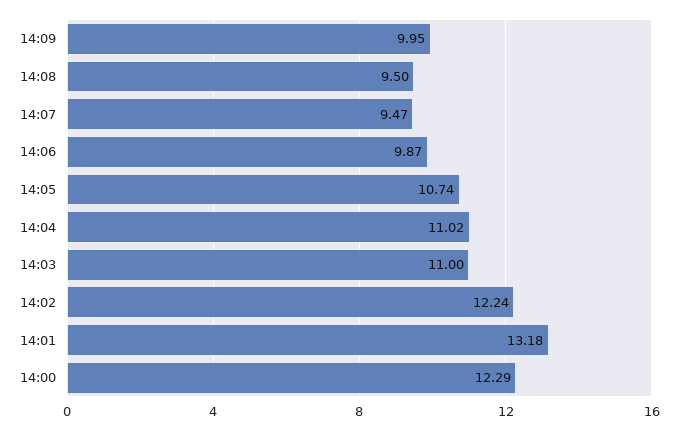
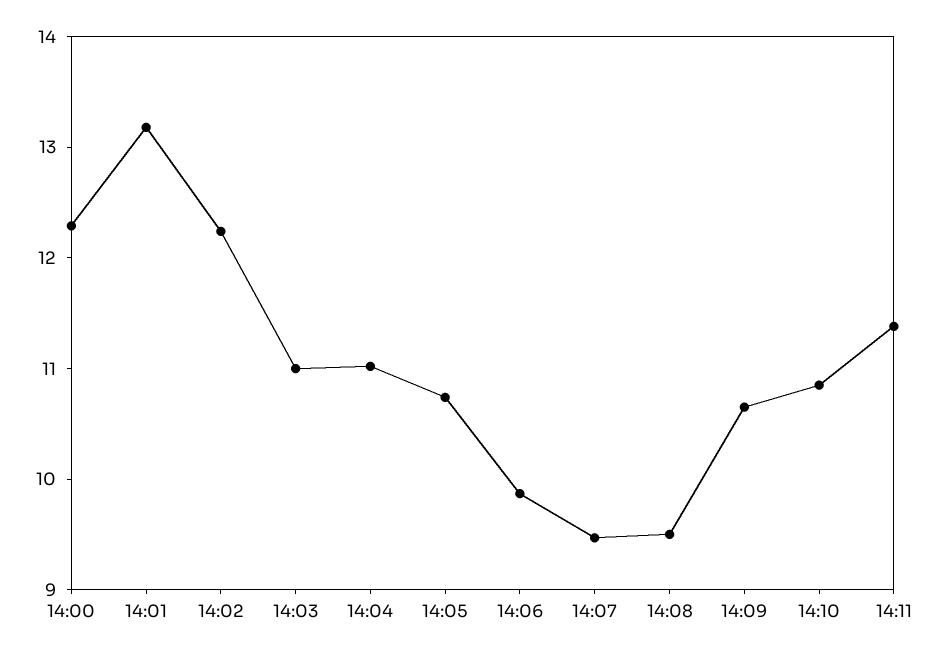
14:09: 9.95 -> 10.6
14:10: none -> 10.8
14:11: none -> 11.4

